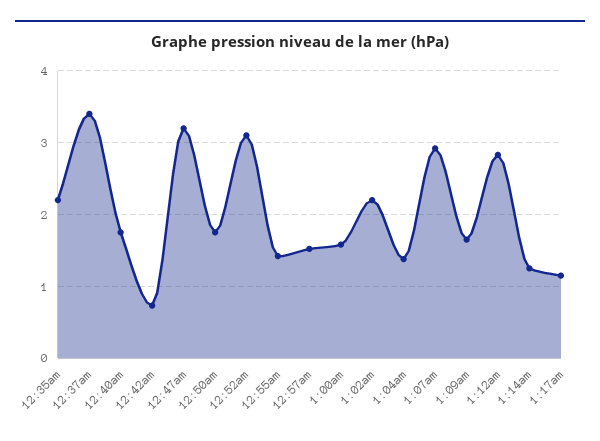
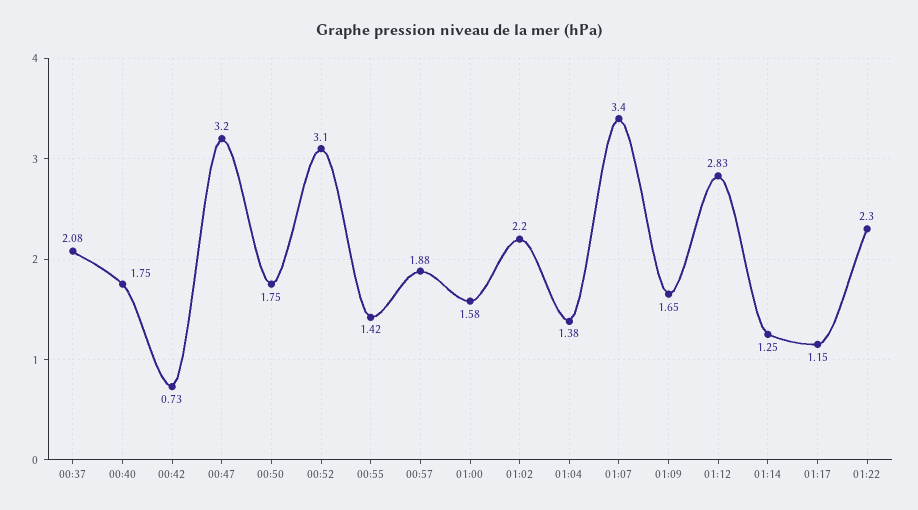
12:35am: 2.2 -> none
12:37am: 3.4 -> 2.08
12:57am: 1.5 -> 1.88
1:07am: 2.9 -> 3.4
01:22: none -> 2.3

